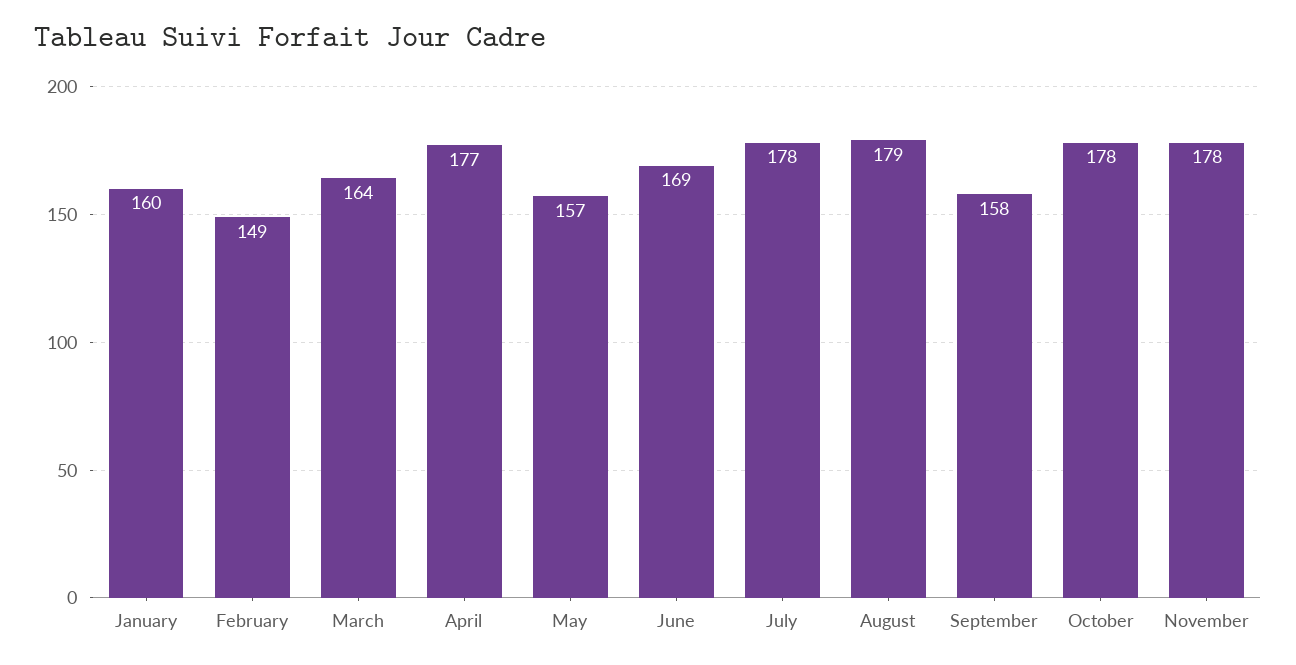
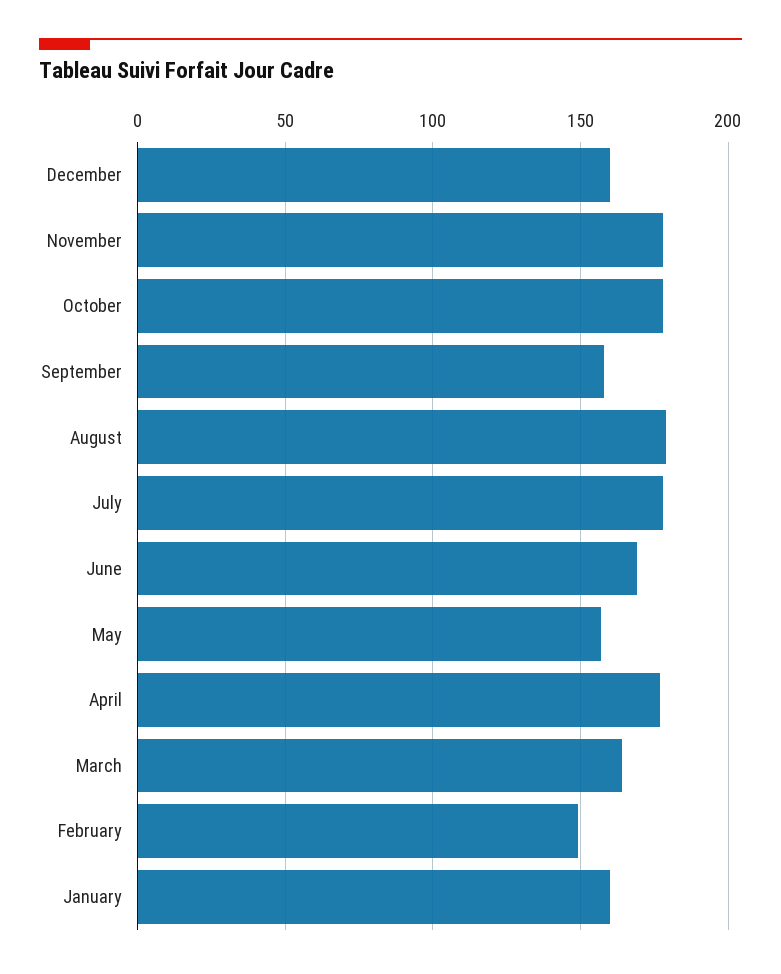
December: none -> 160

